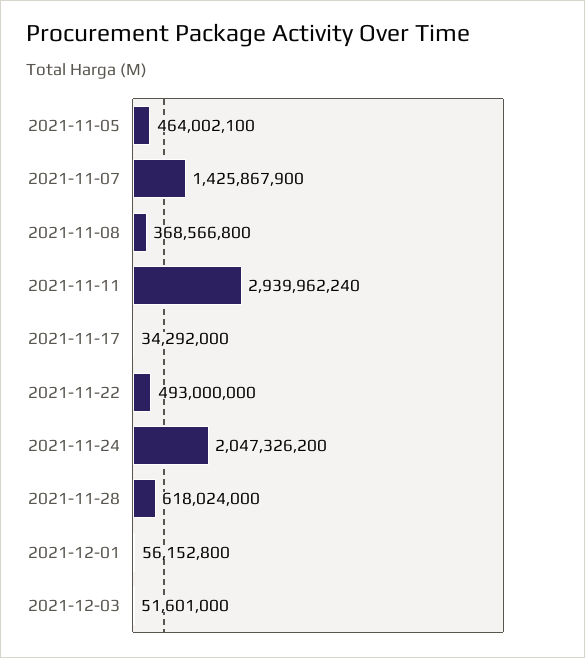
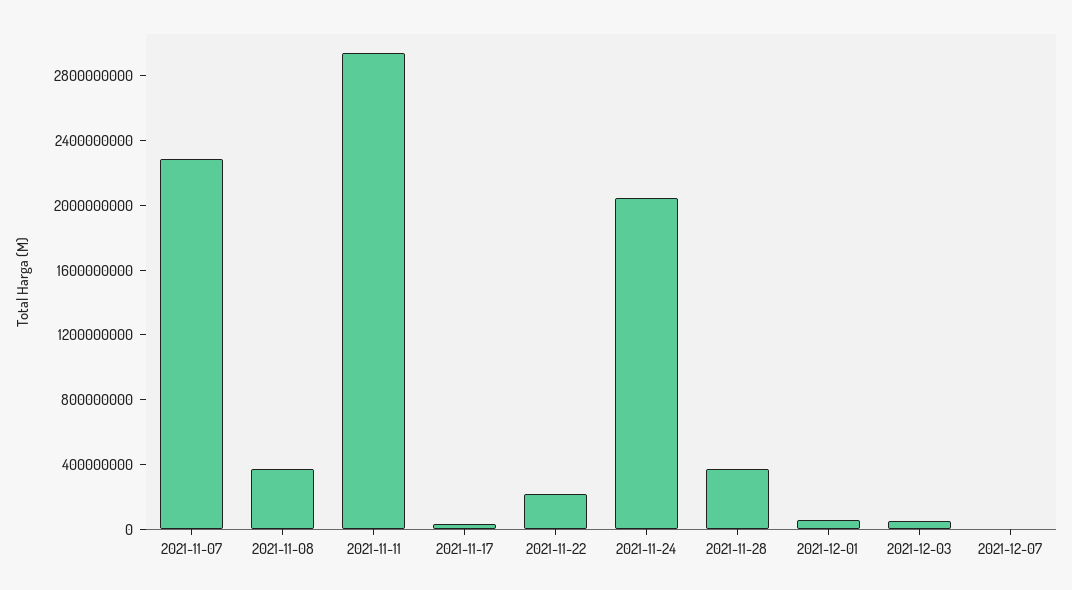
2021-11-05: 464002100 -> none
2021-11-07: 1425867900 -> 2300000000
2021-11-22: 493000000 -> 200000000
2021-11-28: 618024000 -> 400000000
2021-12-07: none -> 0

